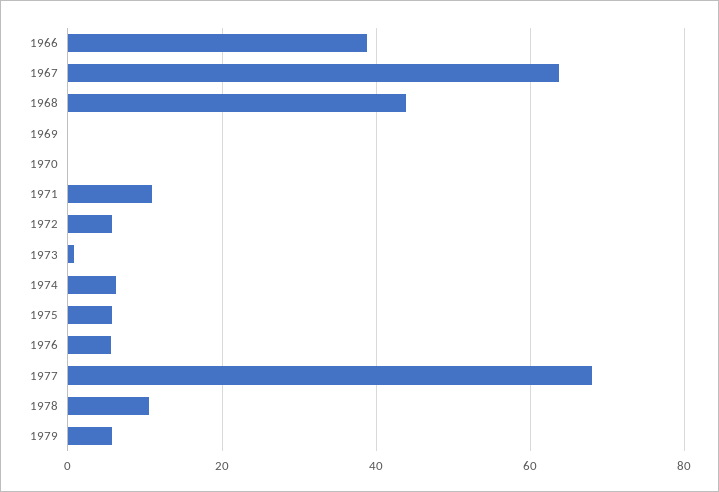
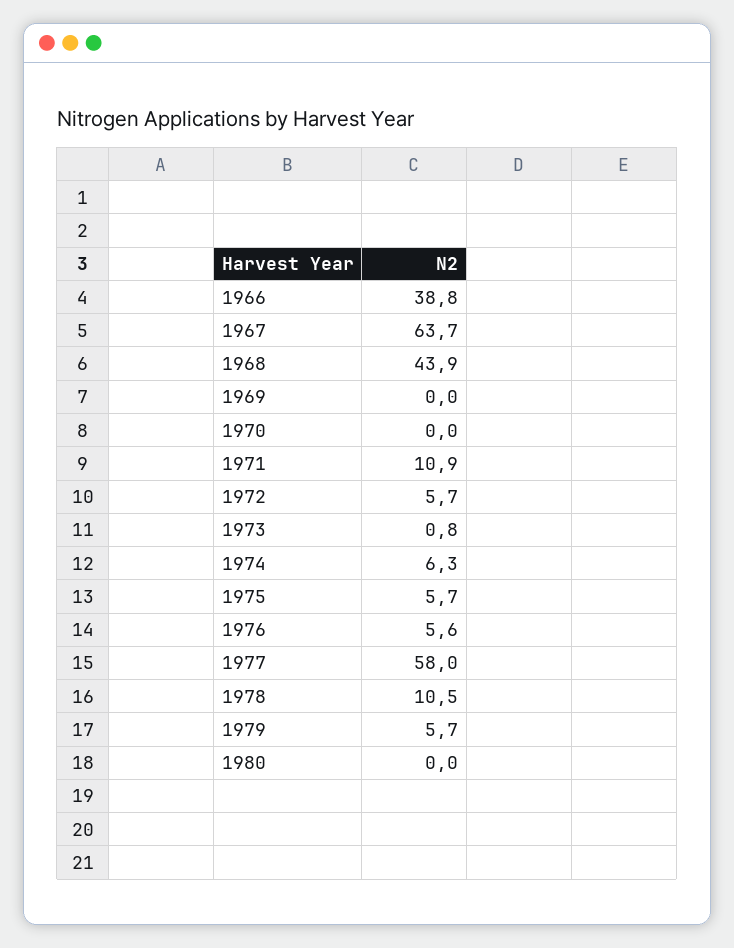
1977: 68 -> 58
1980: none -> 0

